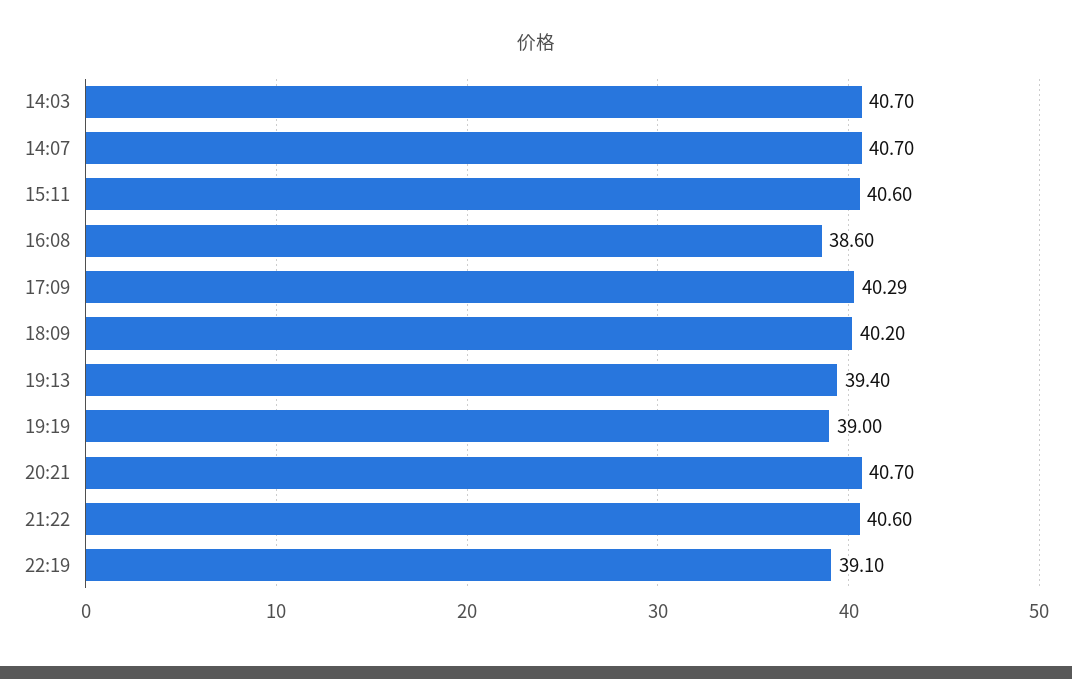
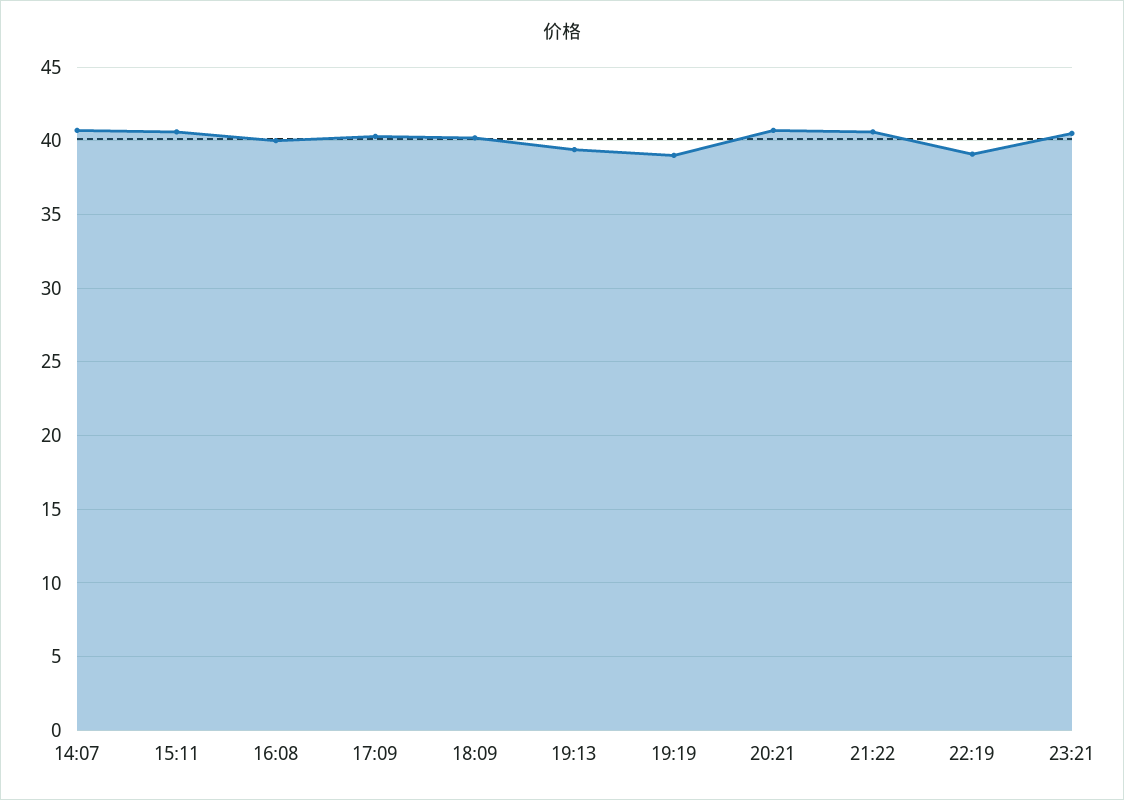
14:03: 40.7 -> none
16:08: 38.6 -> 40
23:21: none -> 40.5

